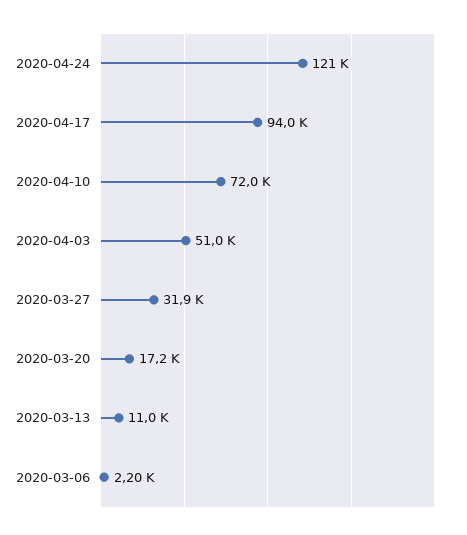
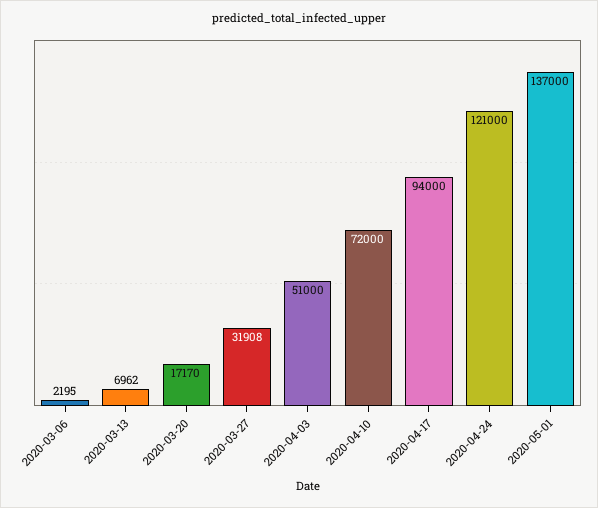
2020-03-13: 11000 -> 6962
2020-05-01: none -> 137000

